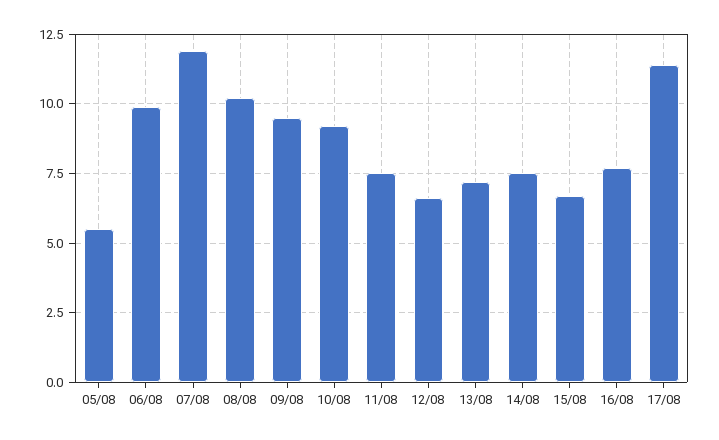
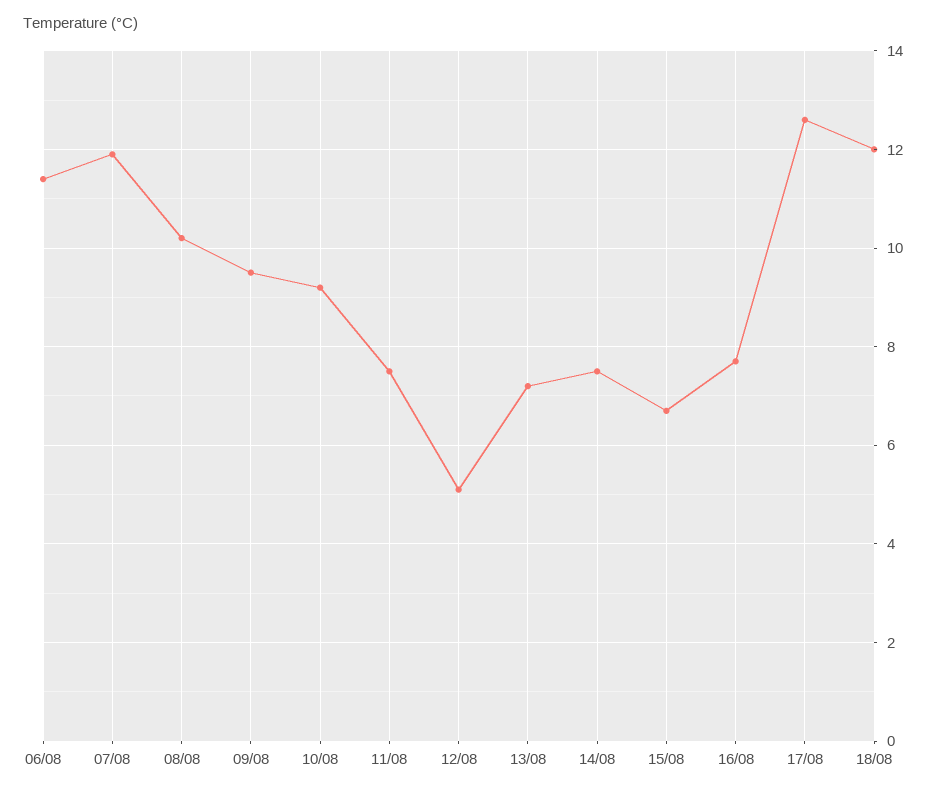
05/08: 5.5 -> none
06/08: 10 -> 11.5
12/08: 6.5 -> 5
17/08: 11.5 -> 12.5
18/08: none -> 12

